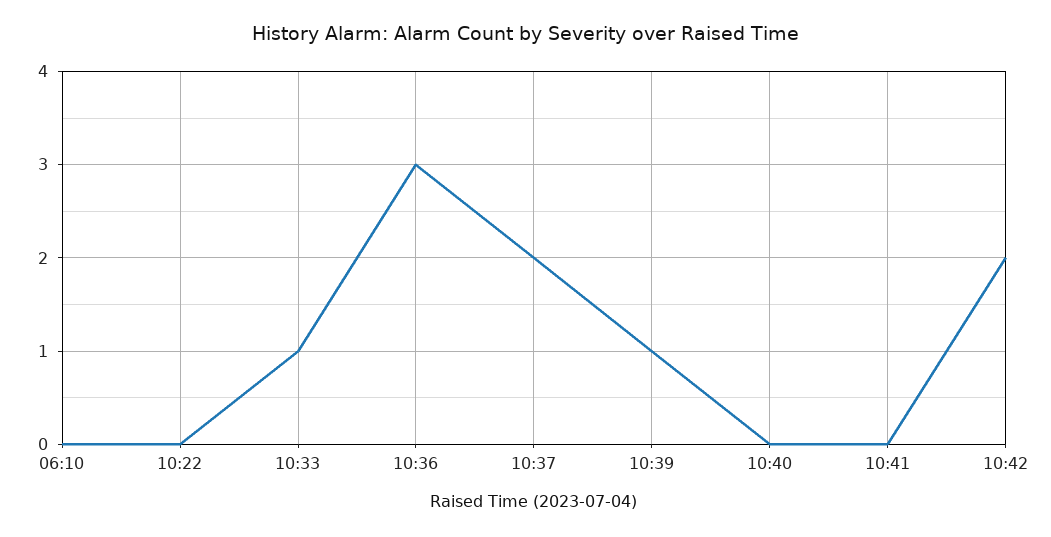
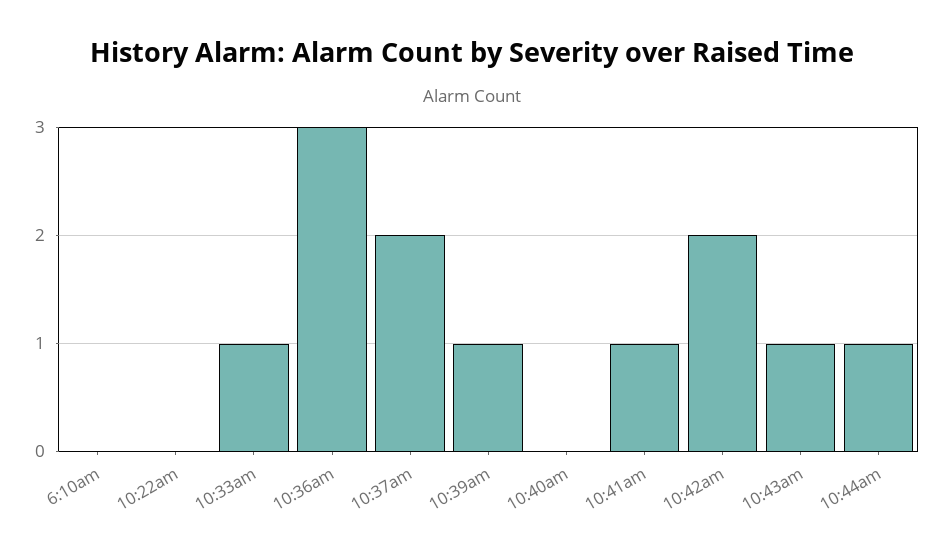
10:41: 0 -> 1
10:43am: none -> 1
10:44am: none -> 1

